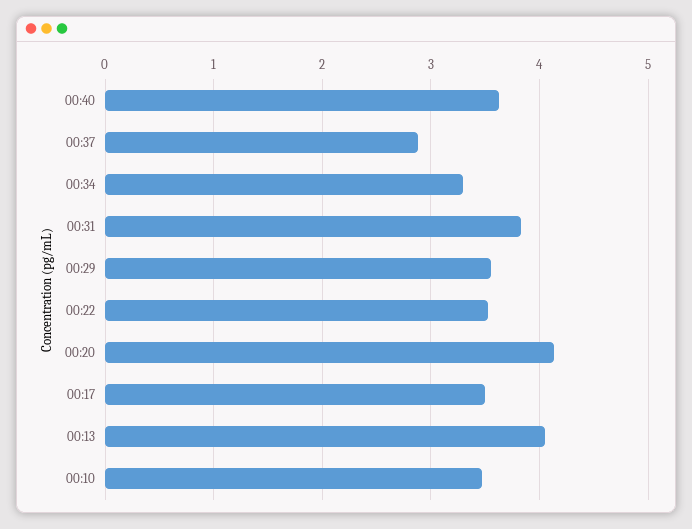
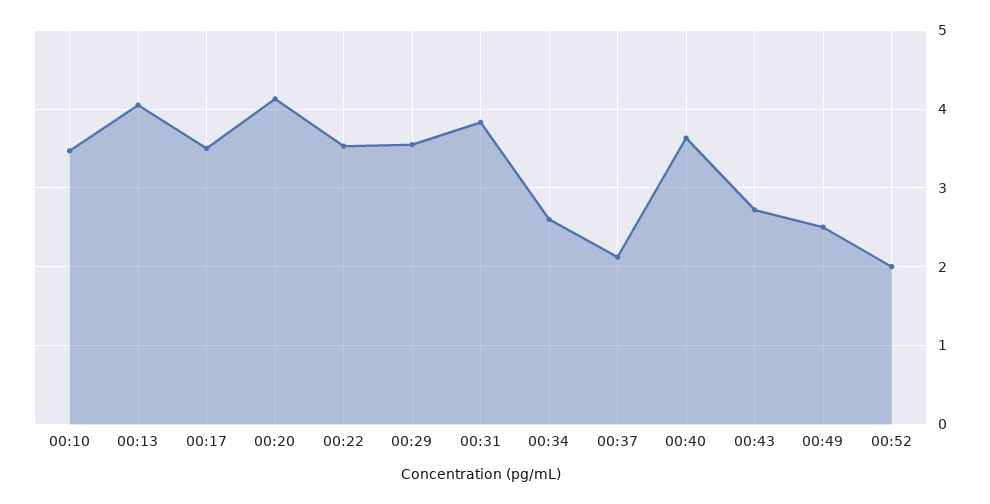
00:37: 2.9 -> 2.1
00:34: 3.3 -> 2.6
00:43: none -> 2.7
00:49: none -> 2.5
00:52: none -> 2

